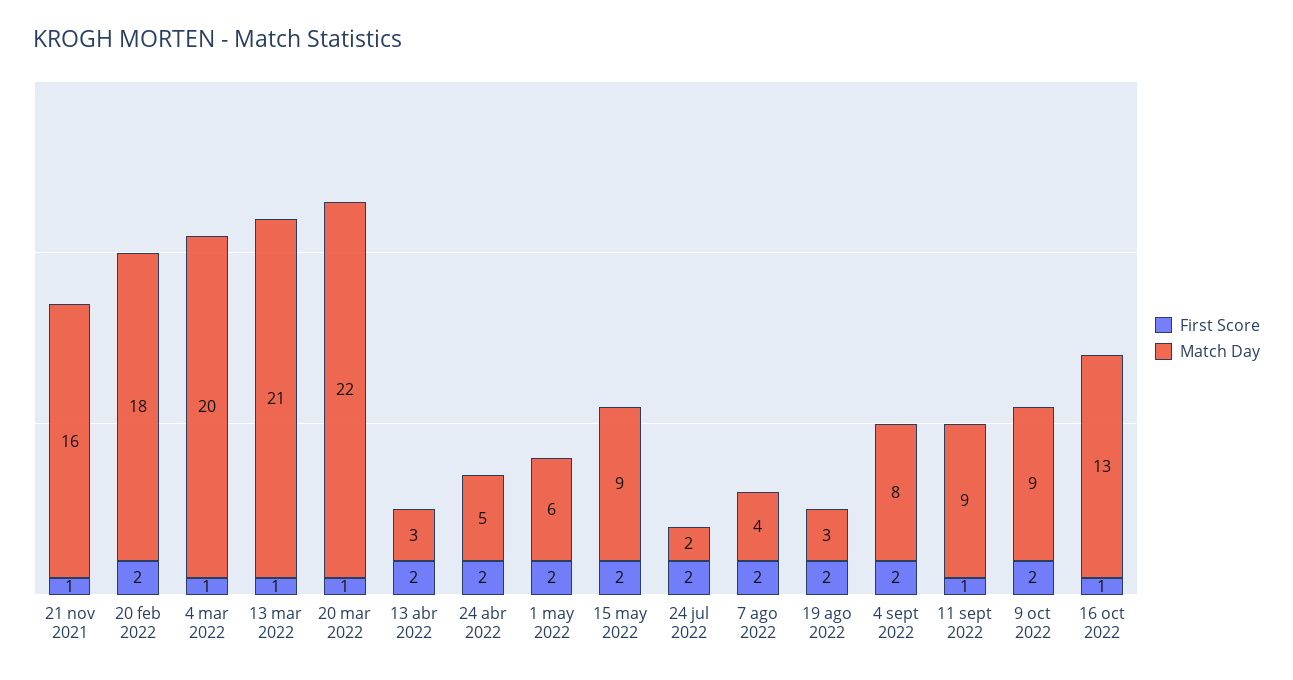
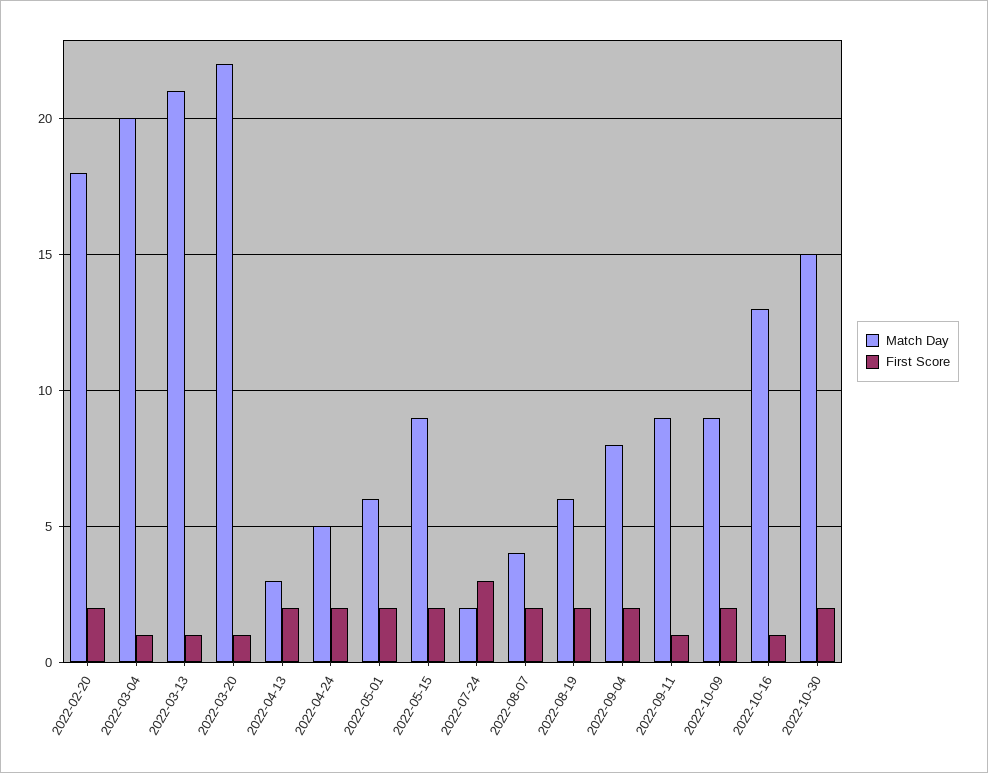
First Score, 21 nov 2021: 1 -> none
Match Day, 21 nov 2021: 16 -> none
First Score, 24 jul 2022: 2 -> 3
Match Day, 19 ago 2022: 3 -> 6
Match Day, 2022-10-30: none -> 15
First Score, 2022-10-30: none -> 2

